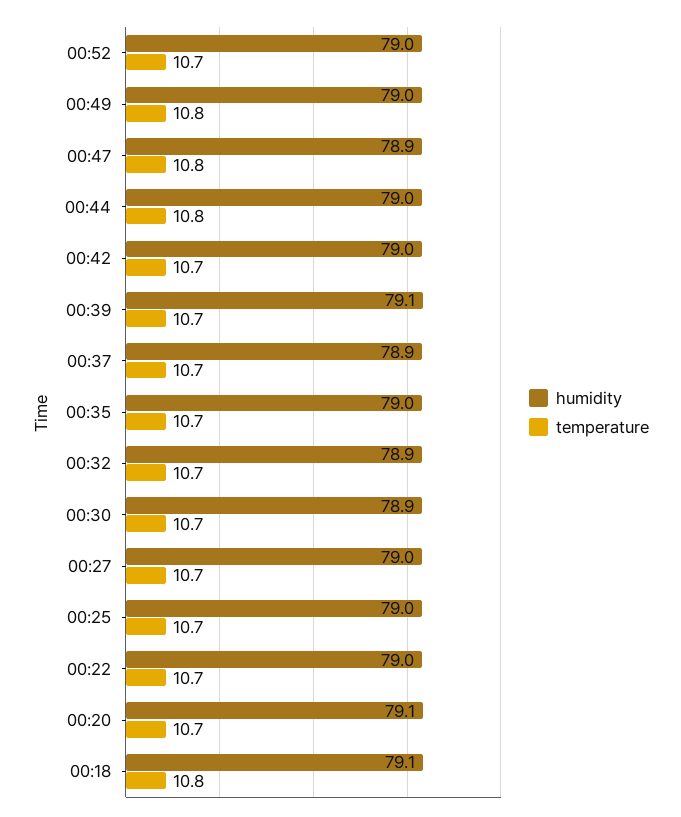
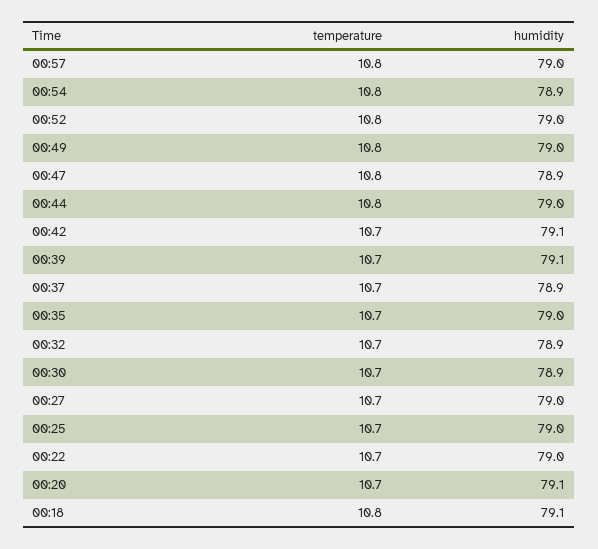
temperature, 00:52: 10.7 -> 10.8
humidity, 00:42: 79 -> 79.1
temperature, 00:57: none -> 10.8
humidity, 00:57: none -> 79
temperature, 00:54: none -> 10.8
humidity, 00:54: none -> 78.9

